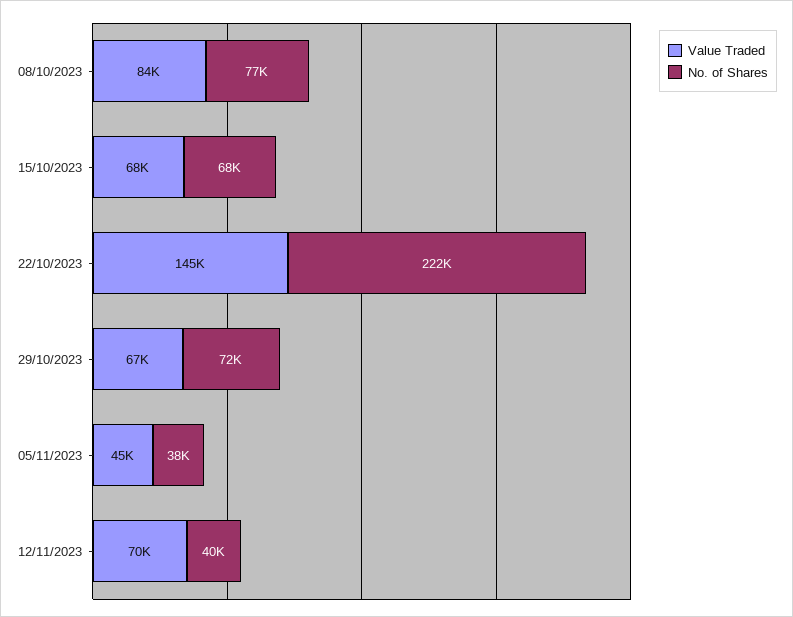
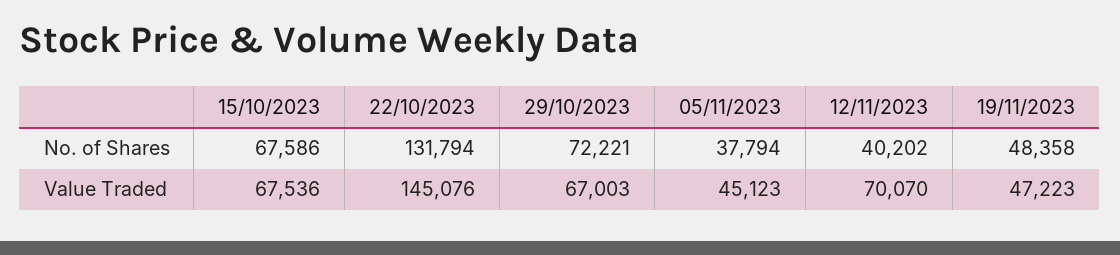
Value Traded, 08/10/2023: 84000 -> none
No. of Shares, 08/10/2023: 77000 -> none
No. of Shares, 22/10/2023: 222000 -> 131794
No. of Shares, 19/11/2023: none -> 48358
Value Traded, 19/11/2023: none -> 47223

